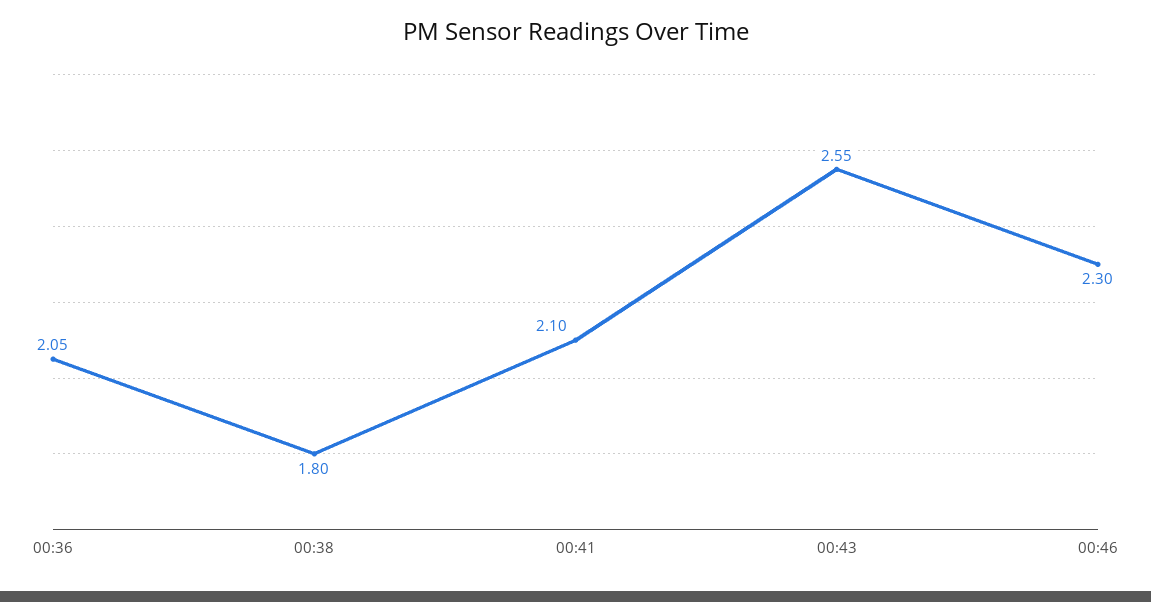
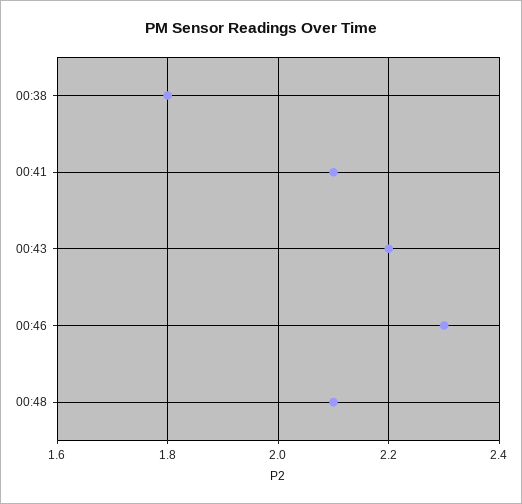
00:36: 2.05 -> none
00:43: 2.55 -> 2.2
00:48: none -> 2.1

